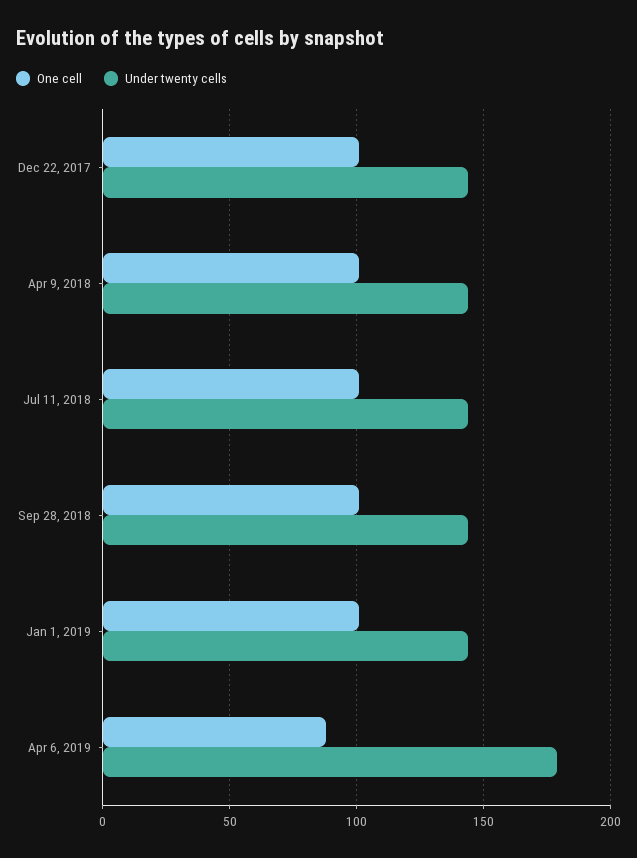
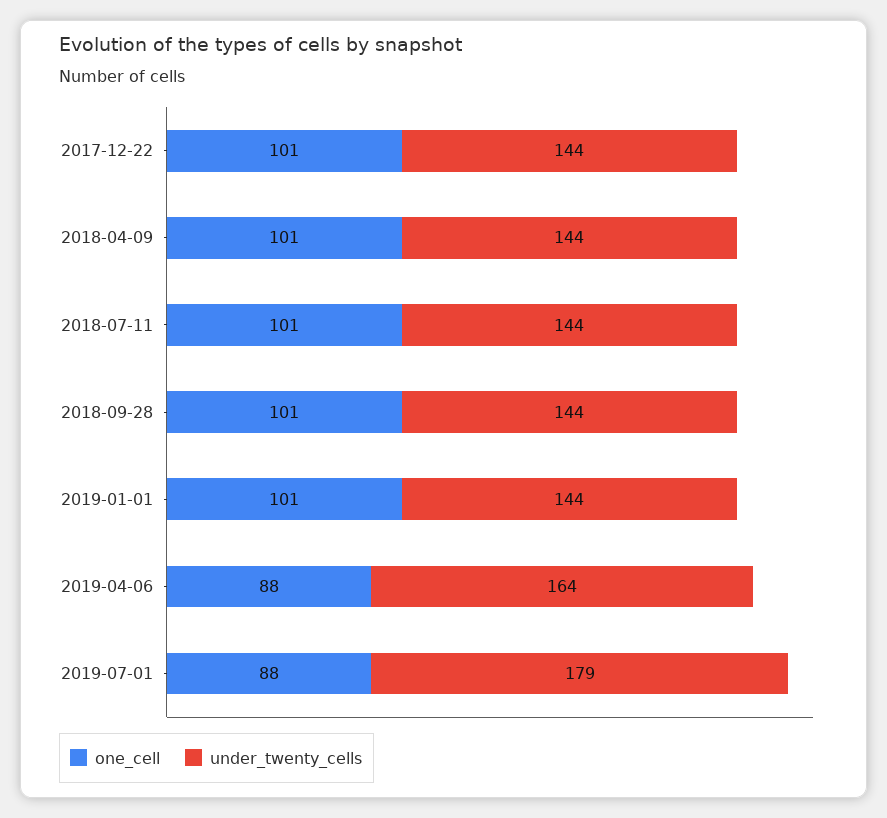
Under twenty cells, Apr 6, 2019: 180 -> 164
One cell, 2019-07-01: none -> 88
Under twenty cells, 2019-07-01: none -> 179

